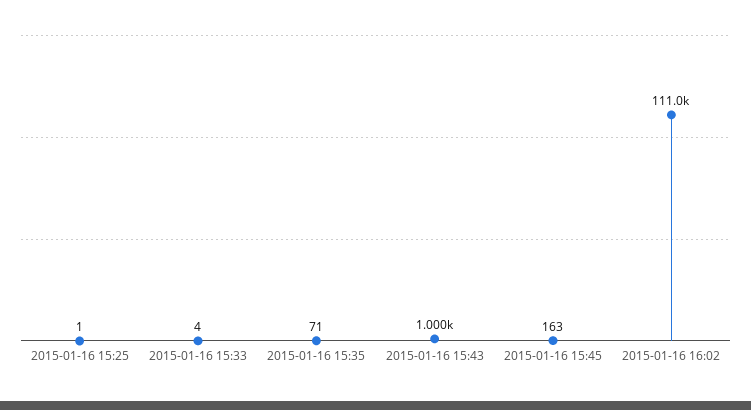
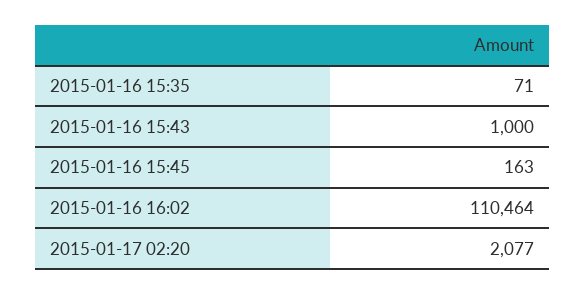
2015-01-16 15:25: 1 -> none
2015-01-16 15:33: 4 -> none
2015-01-16 16:02: 111000 -> 110464
2015-01-17 02:20: none -> 2077

